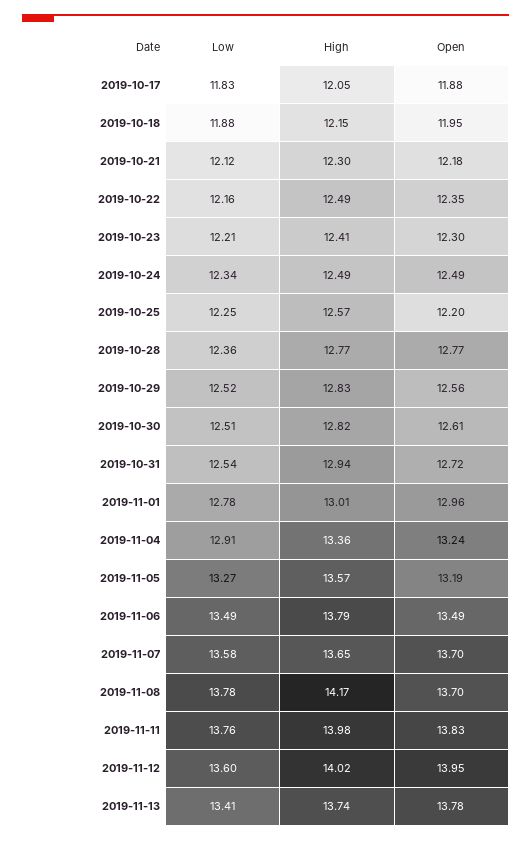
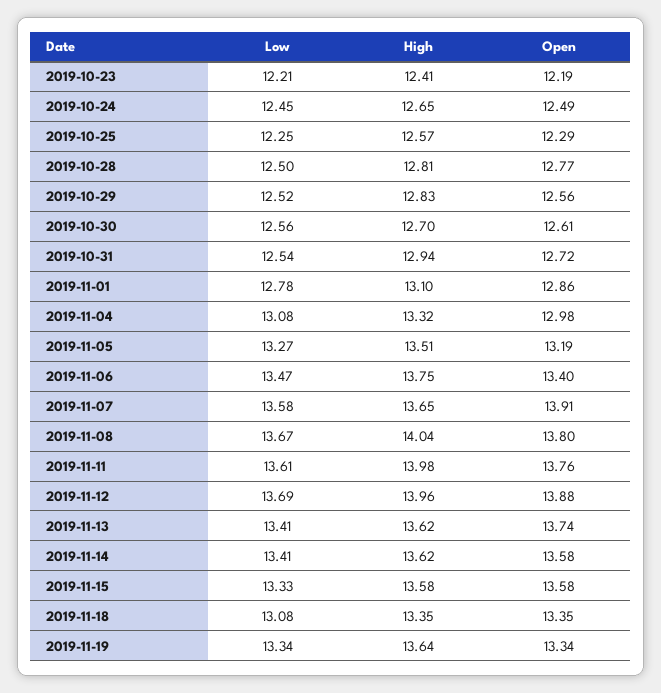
Low, 2019-10-17: 11.83 -> none
High, 2019-10-17: 12.05 -> none
Open, 2019-10-17: 11.88 -> none
Low, 2019-10-18: 11.88 -> none
High, 2019-10-18: 12.15 -> none
Open, 2019-10-18: 11.95 -> none
Low, 2019-10-21: 12.12 -> none
High, 2019-10-21: 12.3 -> none
Open, 2019-10-21: 12.18 -> none
Low, 2019-10-22: 12.16 -> none
High, 2019-10-22: 12.49 -> none
Open, 2019-10-22: 12.35 -> none
Open, 2019-10-23: 12.3 -> 12.19
Low, 2019-10-24: 12.34 -> 12.45
High, 2019-10-24: 12.49 -> 12.65
Open, 2019-10-25: 12.2 -> 12.29
Low, 2019-10-28: 12.36 -> 12.5
High, 2019-10-28: 12.77 -> 12.81
Low, 2019-10-30: 12.51 -> 12.56
High, 2019-10-30: 12.82 -> 12.7
High, 2019-11-01: 13.01 -> 13.1
Open, 2019-11-01: 12.96 -> 12.86
Low, 2019-11-04: 12.91 -> 13.08
High, 2019-11-04: 13.36 -> 13.32
Open, 2019-11-04: 13.24 -> 12.98
High, 2019-11-05: 13.57 -> 13.51
Low, 2019-11-06: 13.49 -> 13.47
High, 2019-11-06: 13.79 -> 13.75
Open, 2019-11-06: 13.49 -> 13.4
Open, 2019-11-07: 13.7 -> 13.91
Low, 2019-11-08: 13.78 -> 13.67
High, 2019-11-08: 14.17 -> 14.04
Open, 2019-11-08: 13.7 -> 13.8
Low, 2019-11-11: 13.76 -> 13.61
Open, 2019-11-11: 13.83 -> 13.76
Low, 2019-11-12: 13.6 -> 13.69
High, 2019-11-12: 14.02 -> 13.96
Open, 2019-11-12: 13.95 -> 13.88
High, 2019-11-13: 13.74 -> 13.62
Open, 2019-11-13: 13.78 -> 13.74
Low, 2019-11-14: none -> 13.41
High, 2019-11-14: none -> 13.62
Open, 2019-11-14: none -> 13.58
Low, 2019-11-15: none -> 13.33
High, 2019-11-15: none -> 13.58
Open, 2019-11-15: none -> 13.58
Low, 2019-11-18: none -> 13.08
High, 2019-11-18: none -> 13.35
Open, 2019-11-18: none -> 13.35
Low, 2019-11-19: none -> 13.34
High, 2019-11-19: none -> 13.64
Open, 2019-11-19: none -> 13.34

